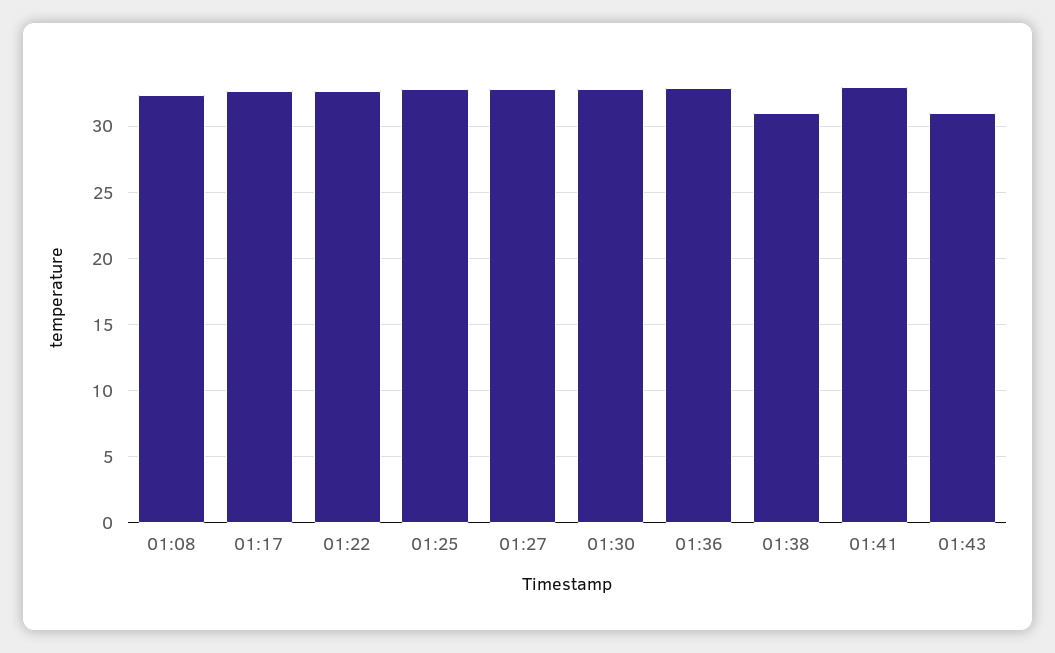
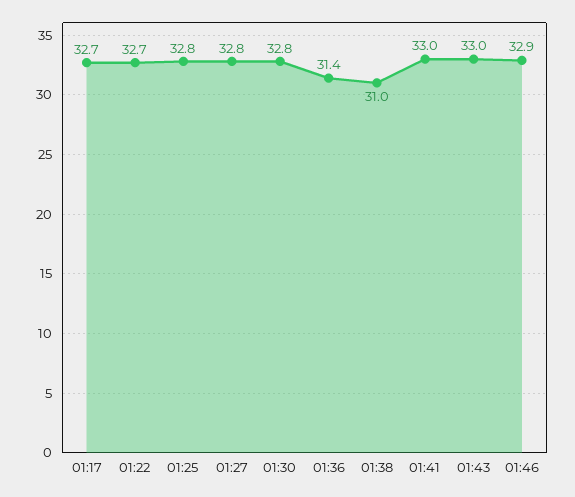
01:08: 32.5 -> none
01:36: 33 -> 31.4
01:43: 31 -> 33
01:46: none -> 32.9

